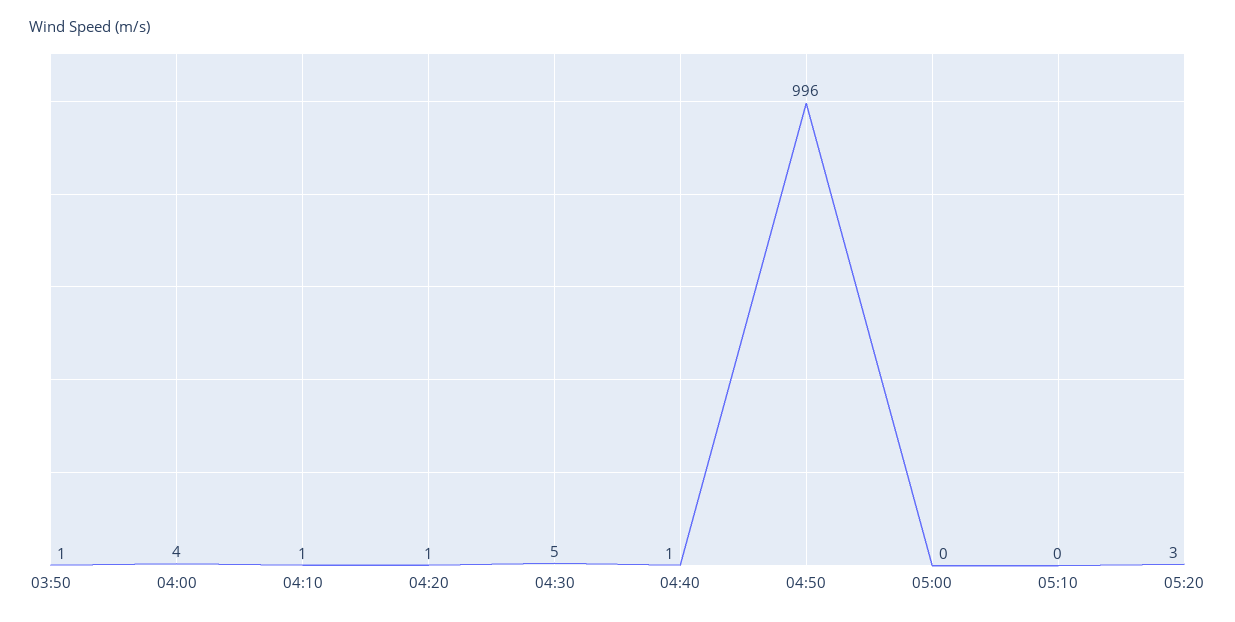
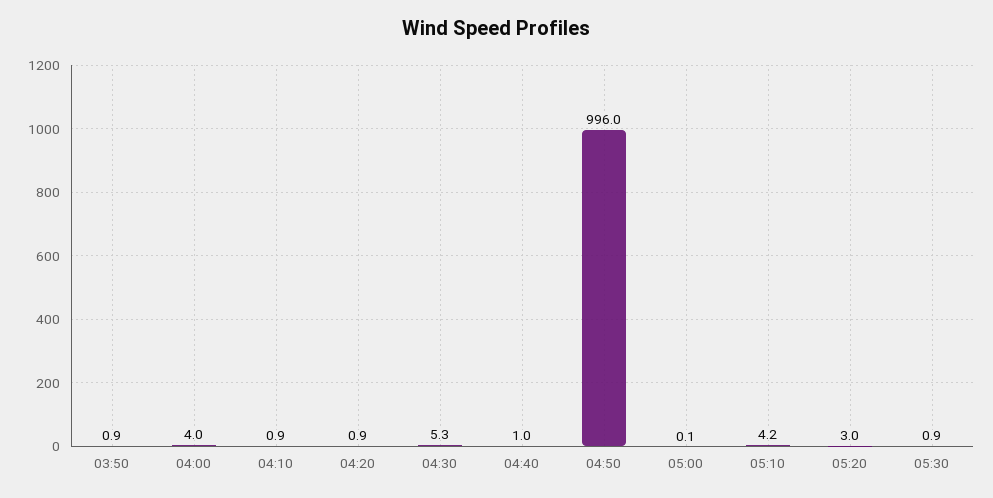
05:10: 0 -> 4.2
05:30: none -> 0.9

